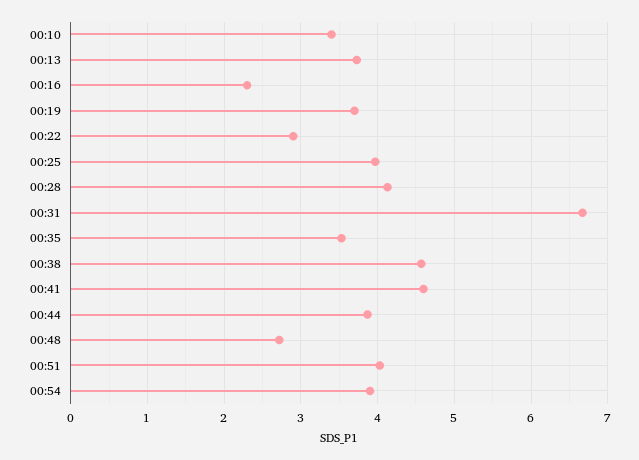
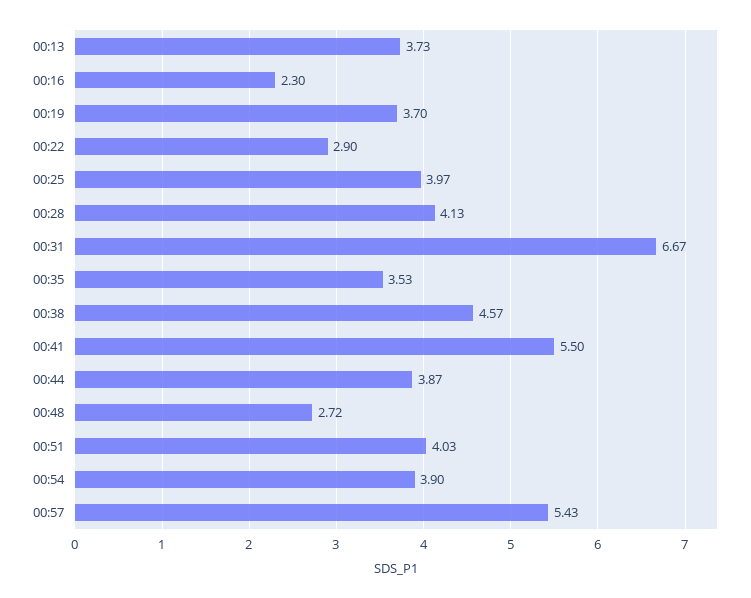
00:10: 3.4 -> none
00:41: 4.6 -> 5.5
00:57: none -> 5.43

